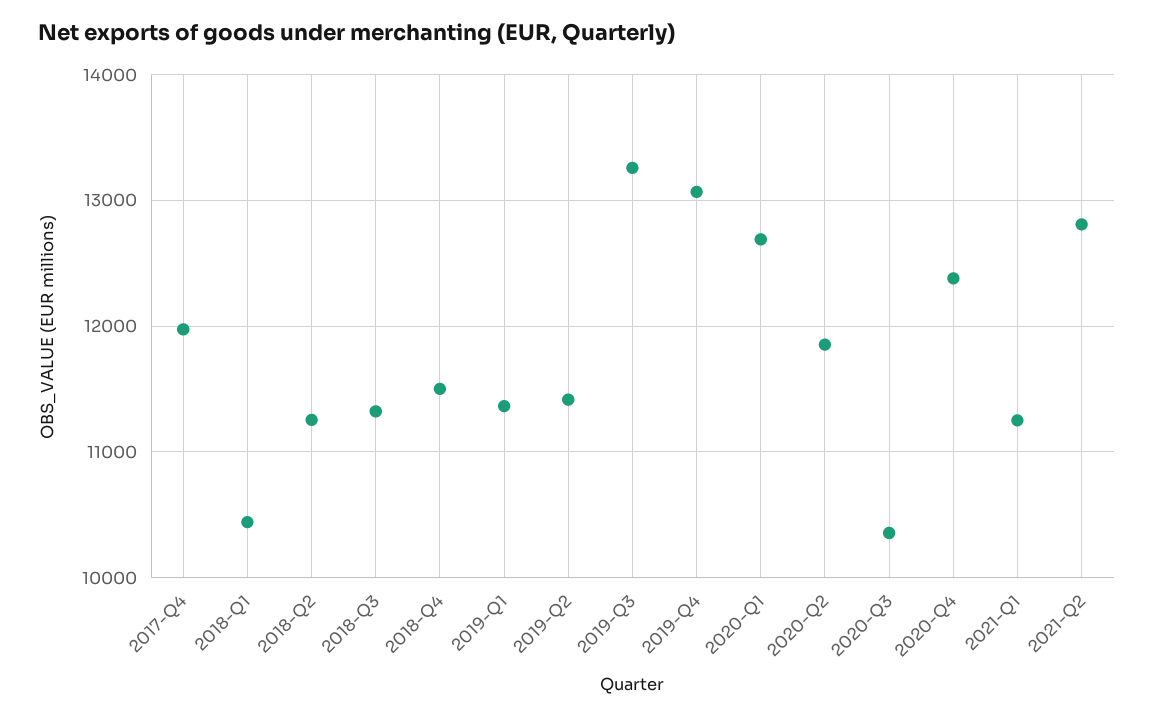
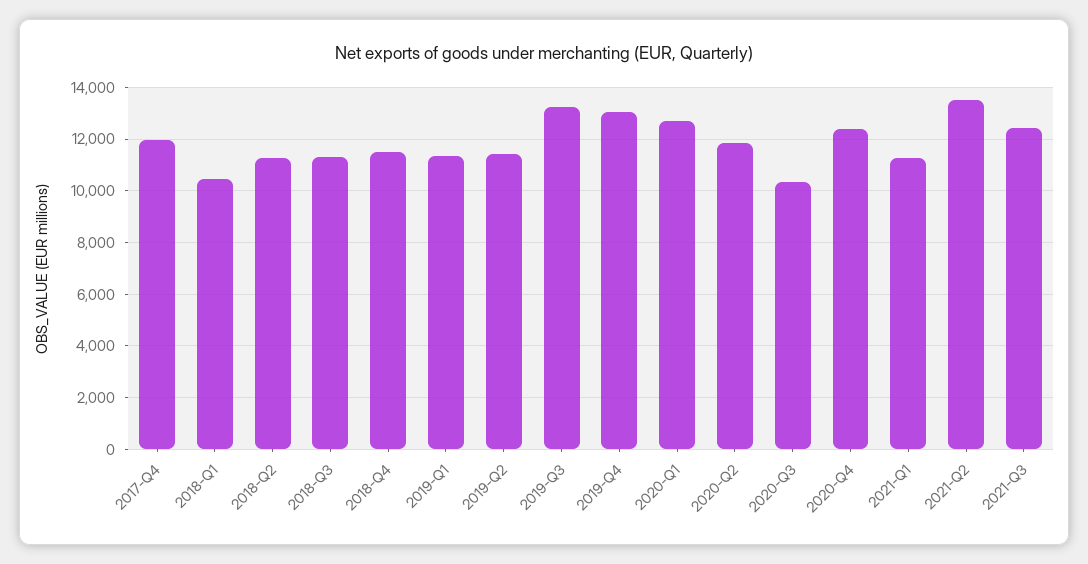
2021-Q2: 12800 -> 13500
2021-Q3: none -> 12500

